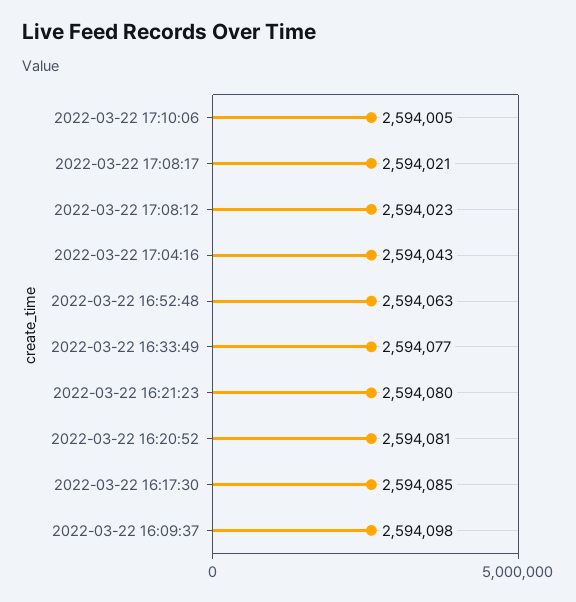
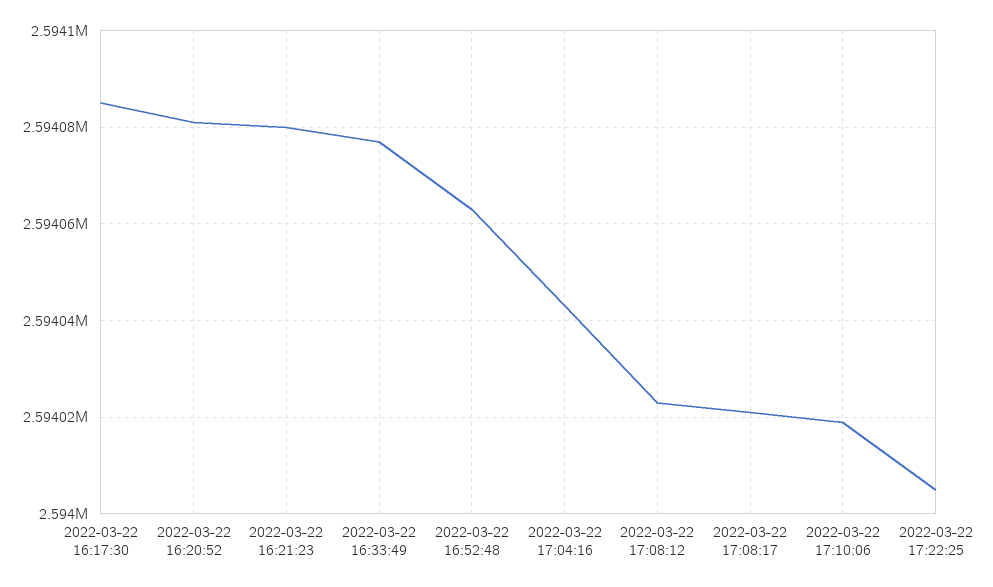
2022-03-22 17:10:06: 2594005 -> 2594020
2022-03-22 16:09:37: 2594098 -> none
2022-03-22 17:22:25: none -> 2594005

